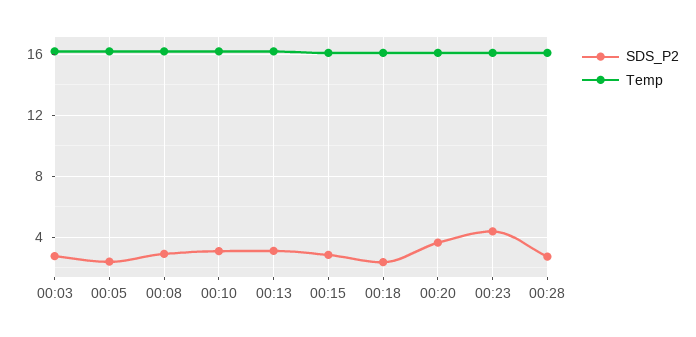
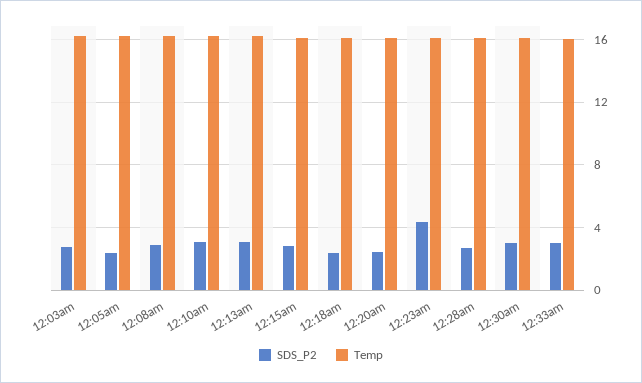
SDS_P2, 00:20: 3.5 -> 2.5
SDS_P2, 12:30am: none -> 3
Temp, 12:30am: none -> 16
SDS_P2, 12:33am: none -> 3
Temp, 12:33am: none -> 16

